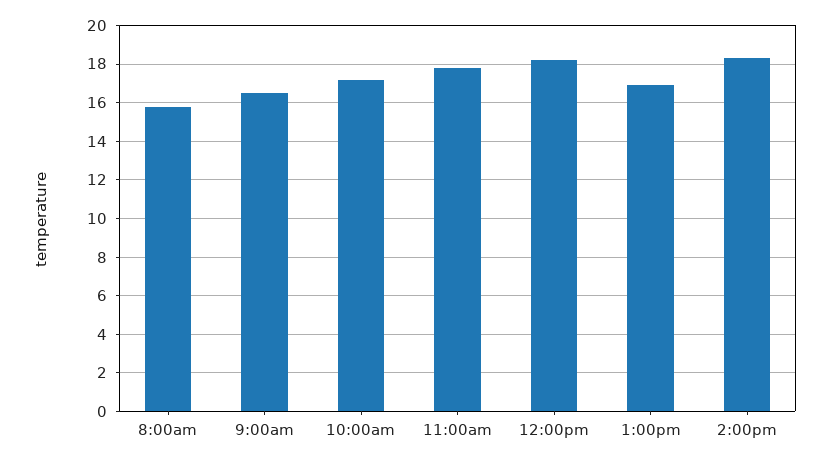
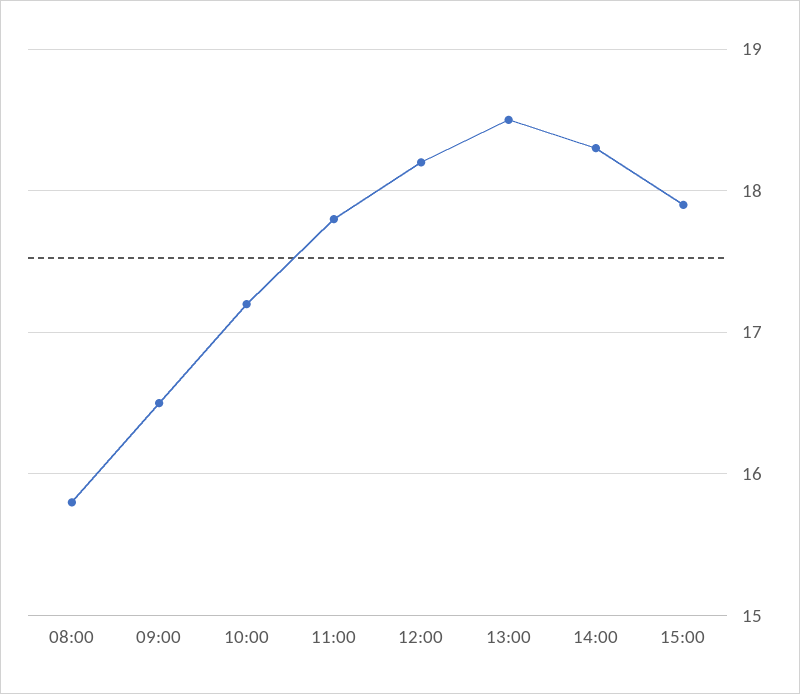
1:00pm: 17 -> 18.5
15:00: none -> 17.9

